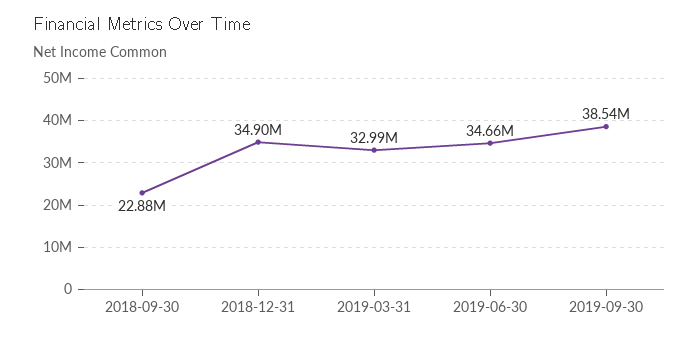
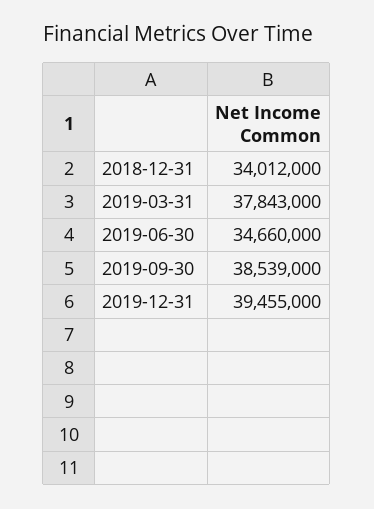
2018-09-30: 22880000 -> none
2018-12-31: 34900000 -> 34012000
2019-03-31: 32990000 -> 37843000
2019-12-31: none -> 39455000

